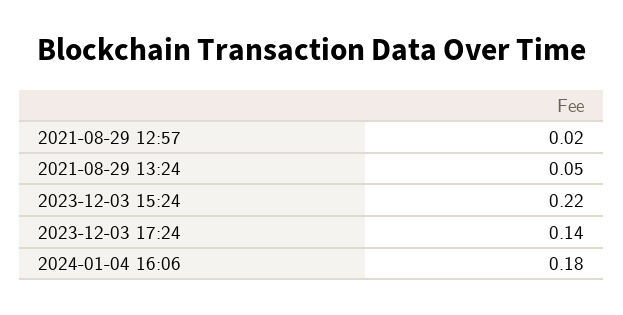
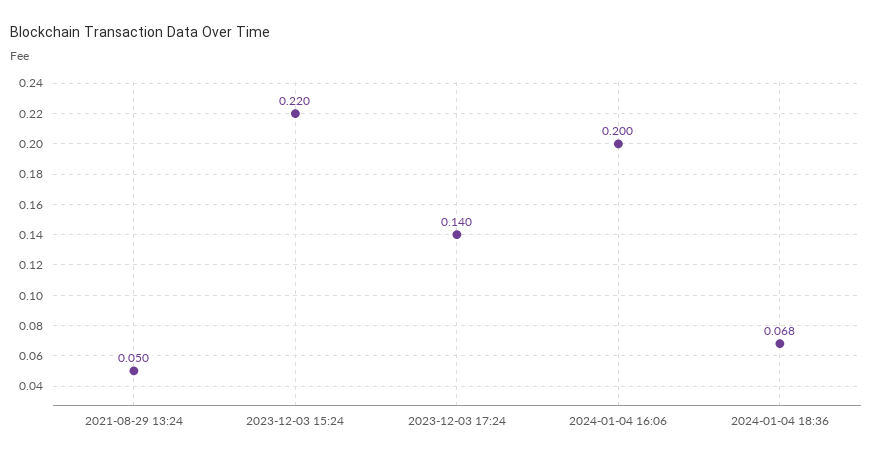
2021-08-29 12:57: 0.02 -> none
2024-01-04 16:06: 0.18 -> 0.2
2024-01-04 18:36: none -> 0.068

